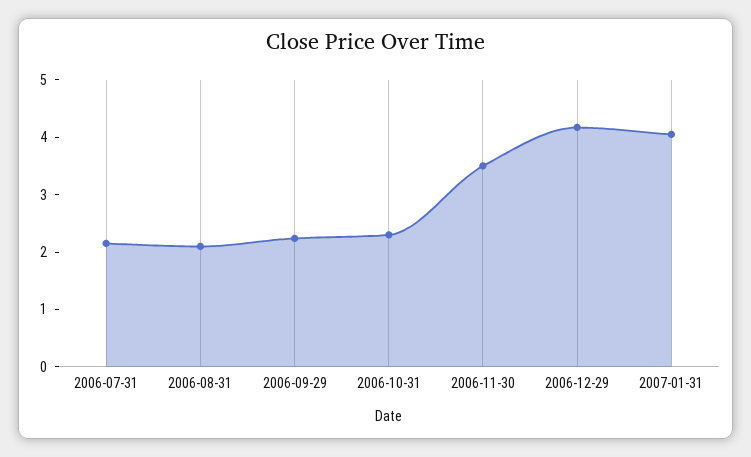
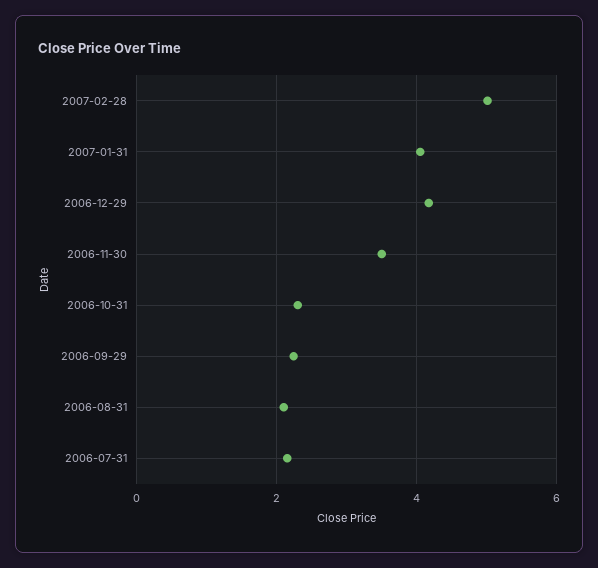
2007-02-28: none -> 5

